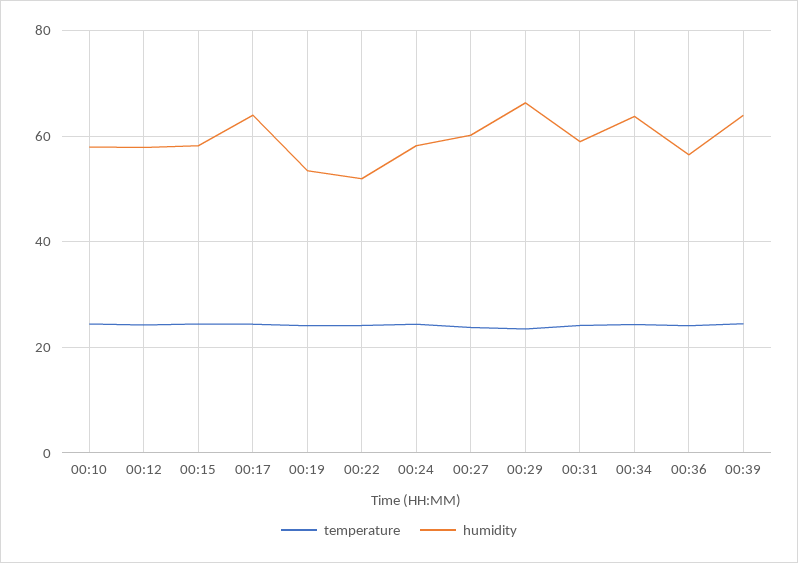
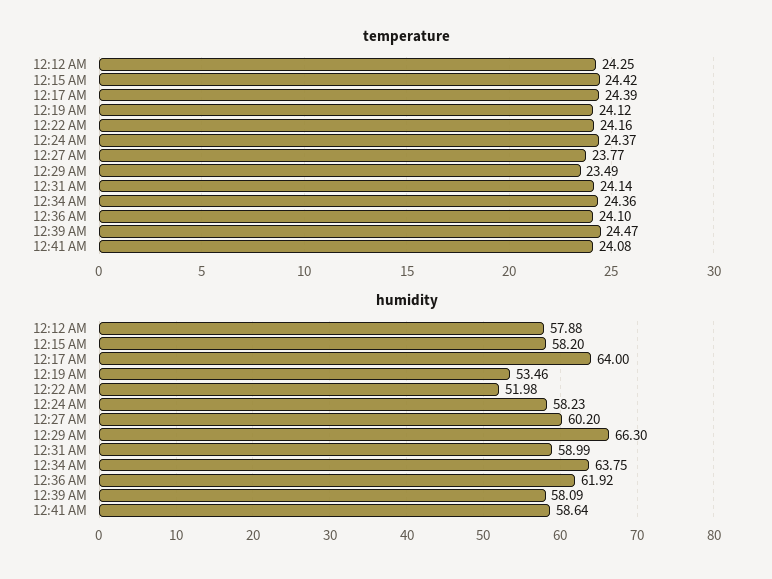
temperature, 00:10: 24 -> none
humidity, 00:10: 58 -> none
humidity, 00:36: 56 -> 61.92
humidity, 00:39: 64 -> 58.09
temperature, 12:41 AM: none -> 24.08
humidity, 12:41 AM: none -> 58.64

